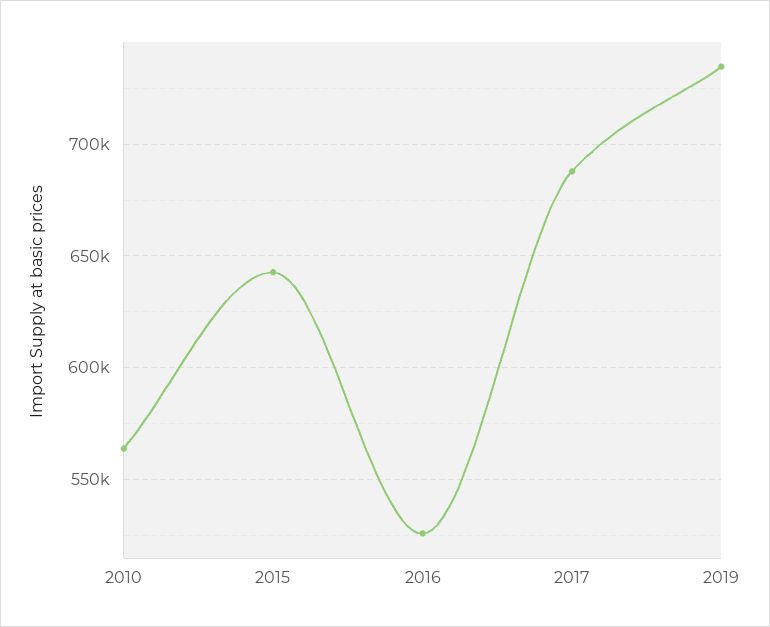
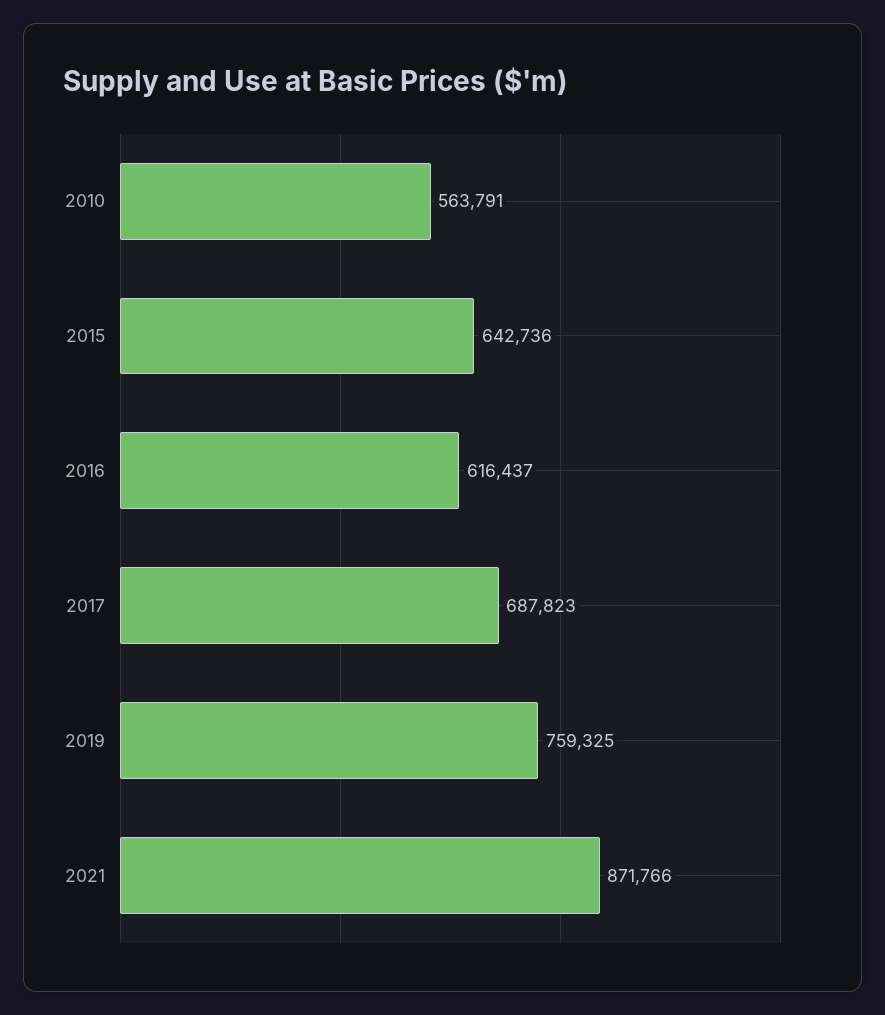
2016: 525000 -> 616437
2019: 735000 -> 759325
2021: none -> 871766

